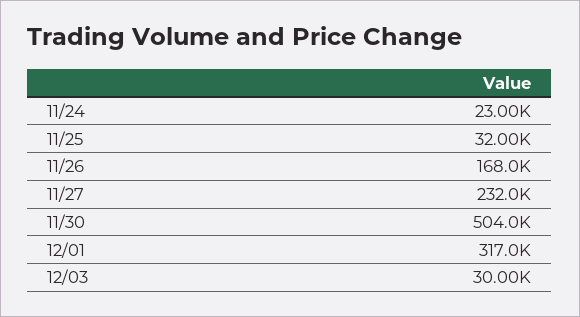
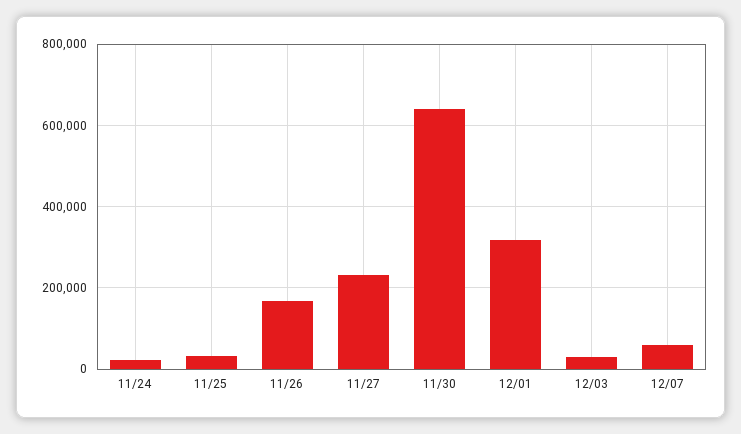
11/30: 504000 -> 640000
12/07: none -> 60000

